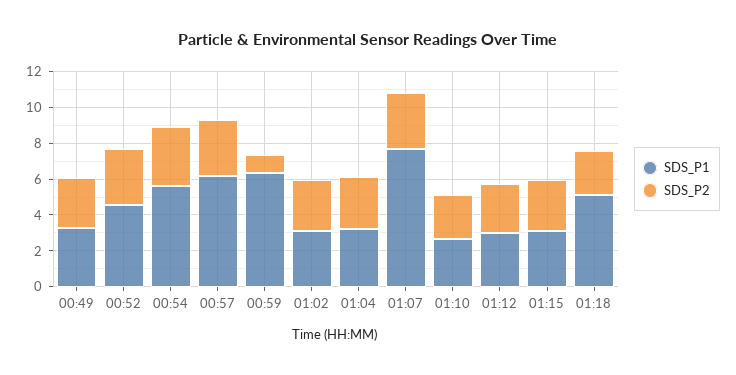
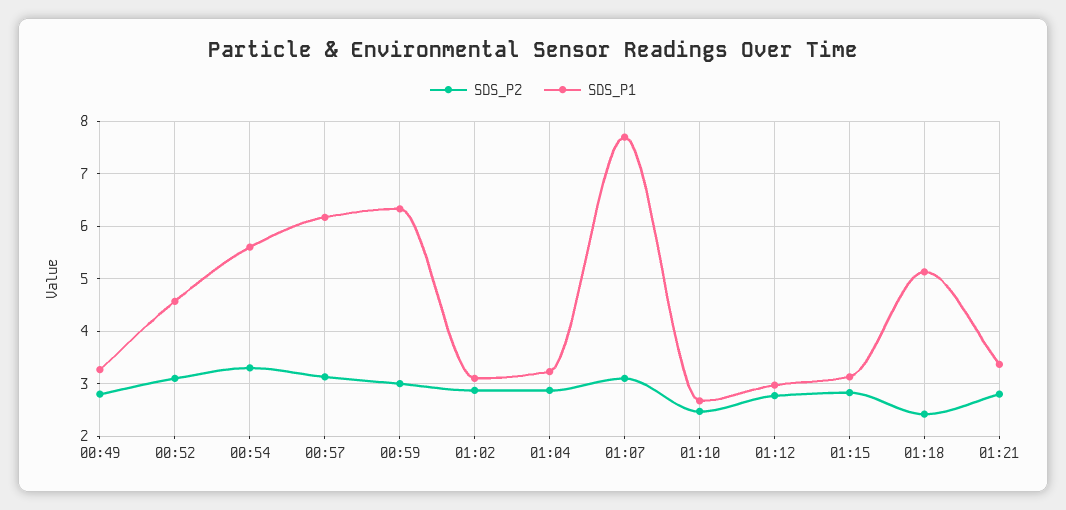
SDS_P2, 00:59: 1 -> 3
SDS_P2, 01:21: none -> 2.8
SDS_P1, 01:21: none -> 3.4

